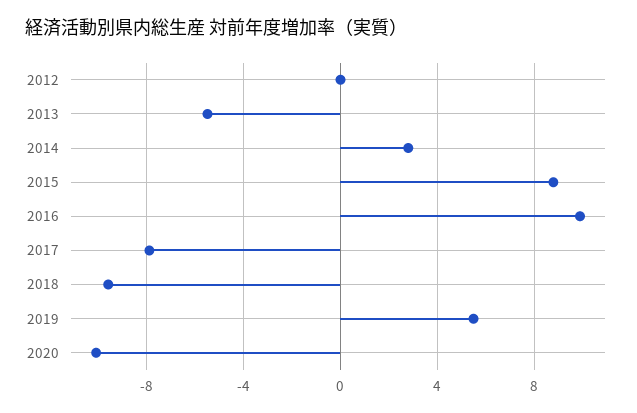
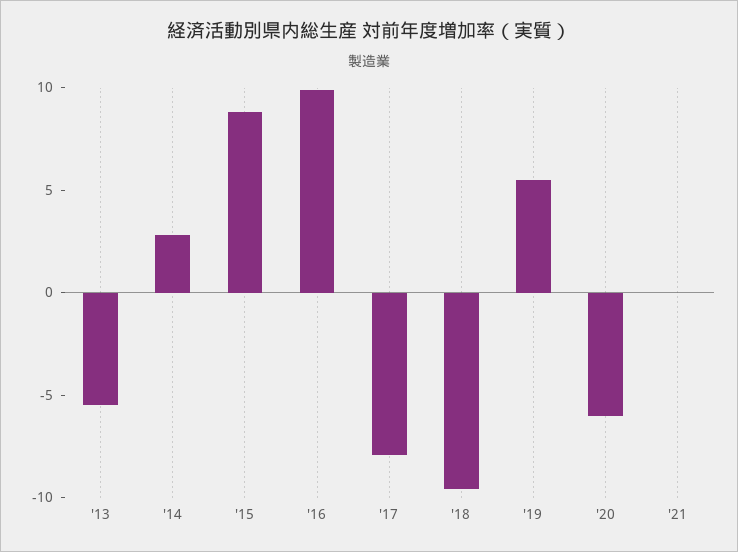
2012: 0 -> none
2020: -10 -> -6
'21: none -> 0

